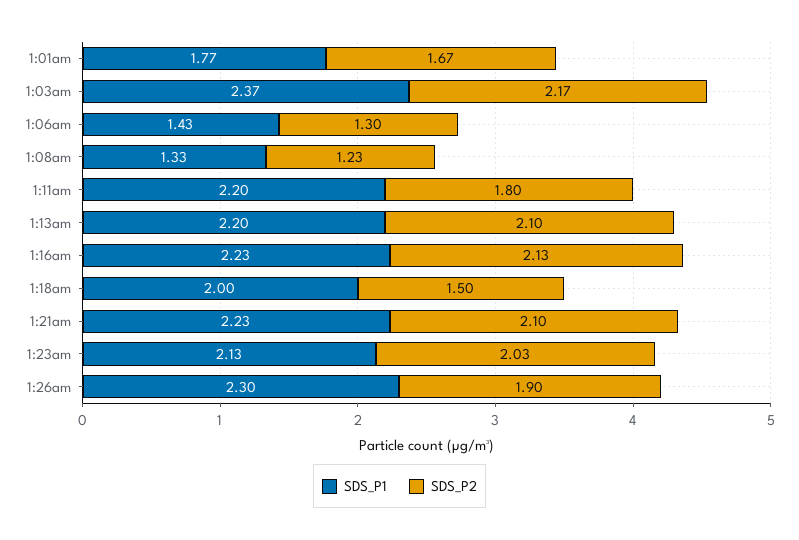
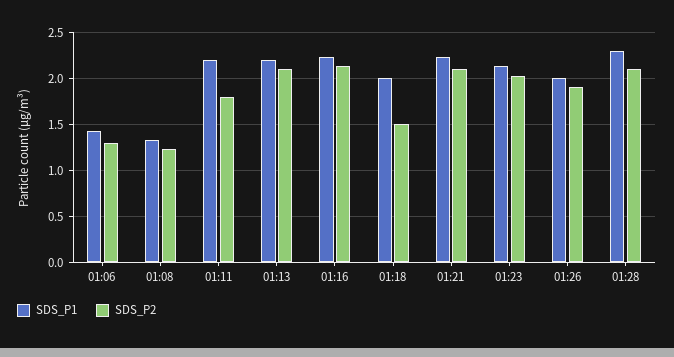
SDS_P1, 1:01am: 1.77 -> none
SDS_P2, 1:01am: 1.67 -> none
SDS_P1, 1:03am: 2.37 -> none
SDS_P2, 1:03am: 2.17 -> none
SDS_P1, 1:26am: 2.3 -> 2
SDS_P1, 01:28: none -> 2.3
SDS_P2, 01:28: none -> 2.1

